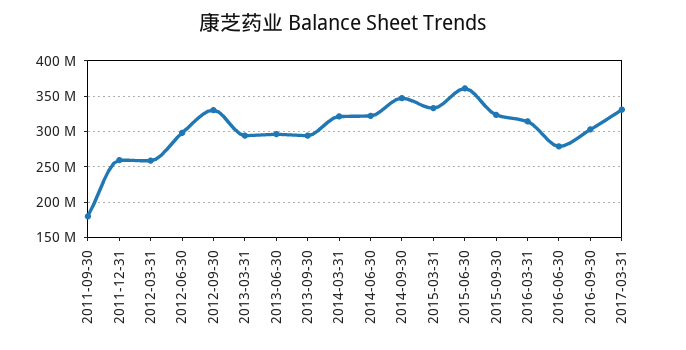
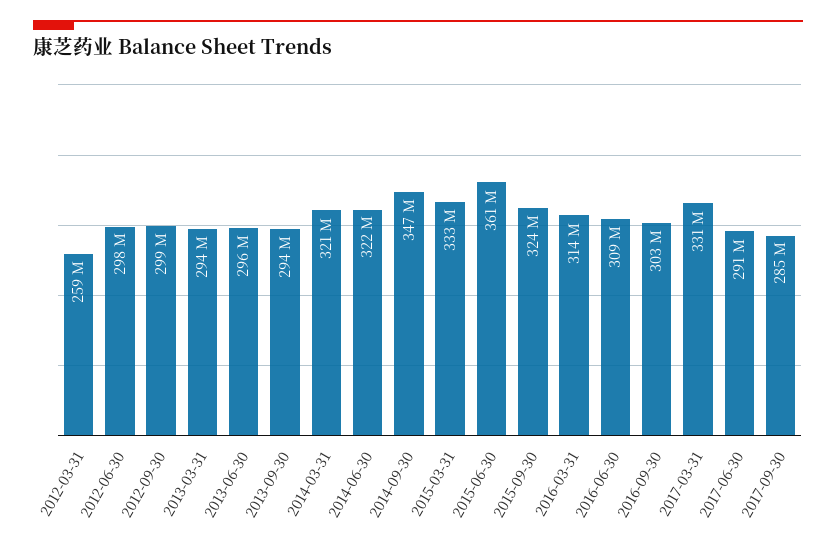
2011-09-30: 180000000 -> none
2011-12-31: 260000000 -> none
2012-09-30: 330000000 -> 299000000
2016-06-30: 280000000 -> 309000000
2017-06-30: none -> 291000000
2017-09-30: none -> 285000000

